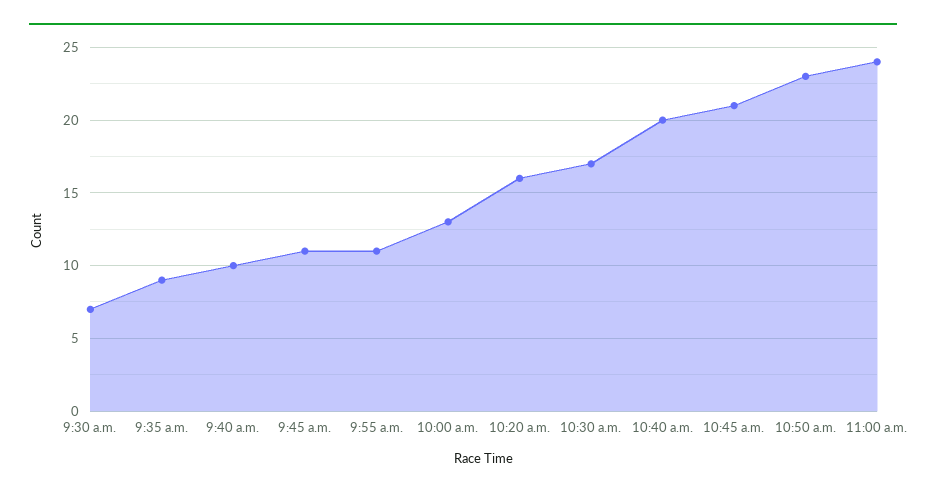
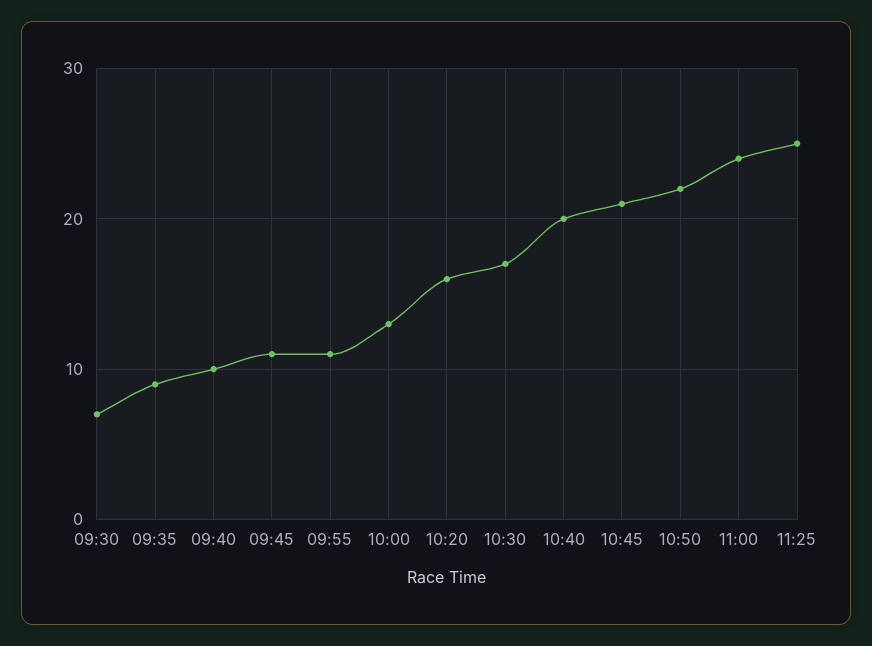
10:50 a.m.: 23 -> 22
11:25: none -> 25

